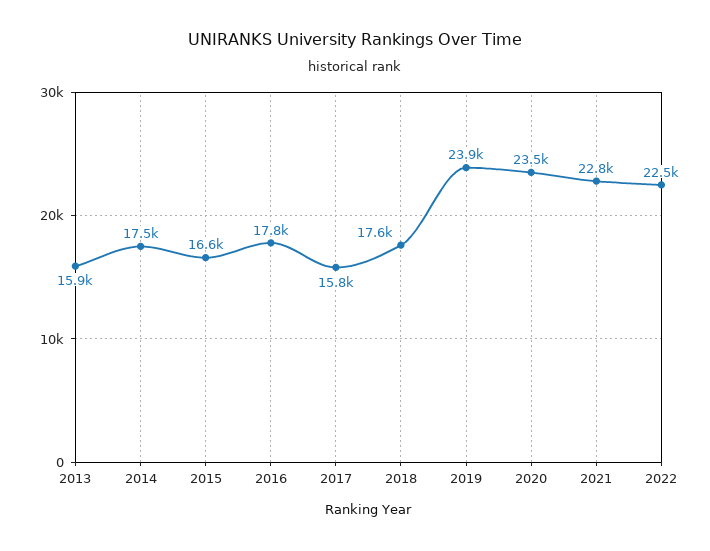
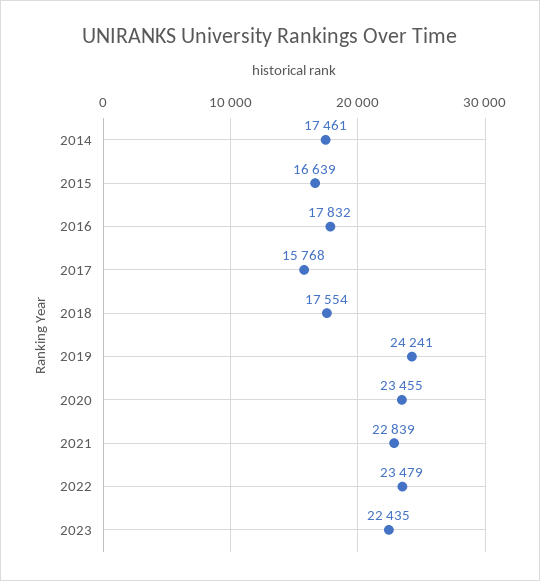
2013: 15900 -> none
2019: 23900 -> 24241
2022: 22500 -> 23479
2023: none -> 22435

